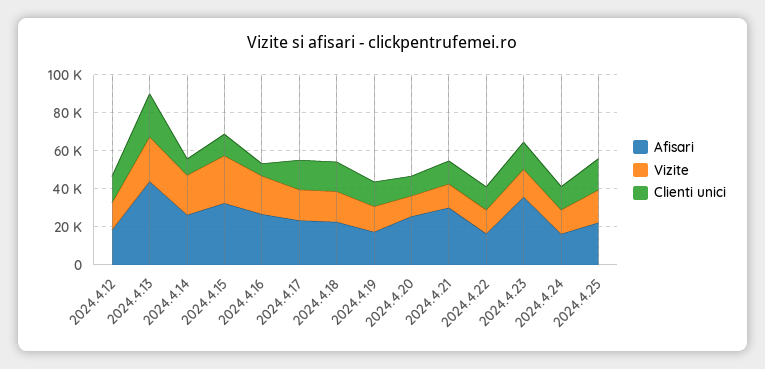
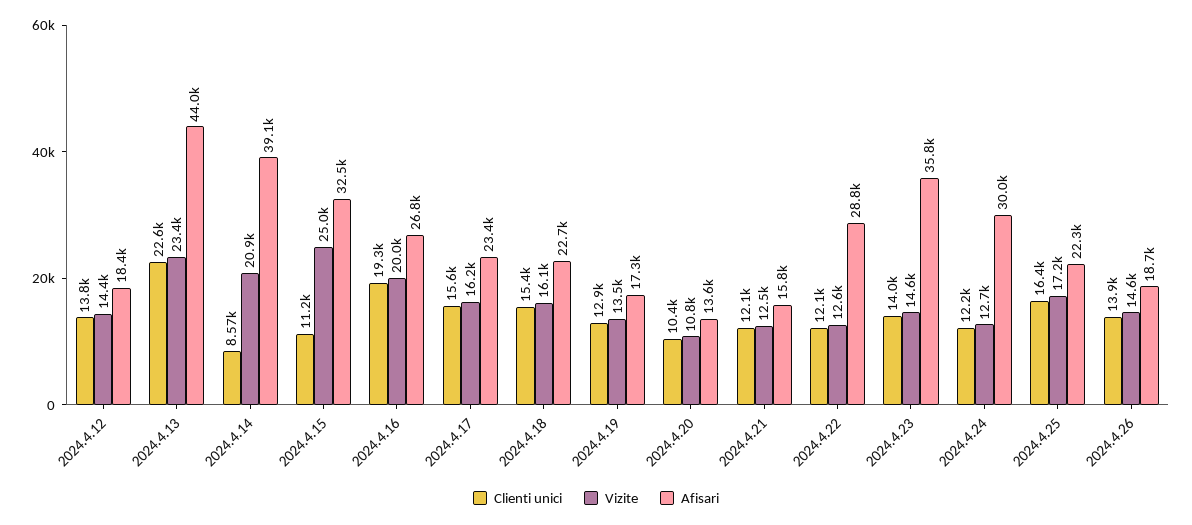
Afisari, 2024.4.14: 25000 -> 39100
Clienti unici, 2024.4.16: 5000 -> 19300
Afisari, 2024.4.20: 25000 -> 13600
Afisari, 2024.4.21: 30000 -> 15800
Afisari, 2024.4.22: 15000 -> 28800
Afisari, 2024.4.24: 15000 -> 30000
Clienti unici, 2024.4.26: none -> 13900
Vizite, 2024.4.26: none -> 14600
Afisari, 2024.4.26: none -> 18700

